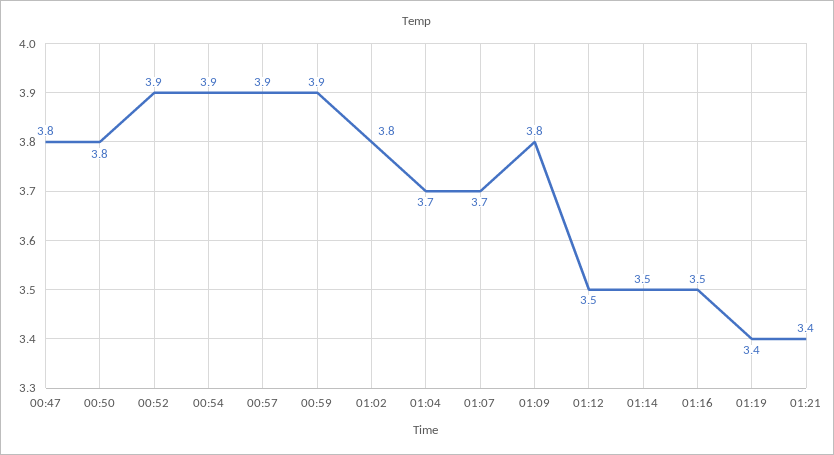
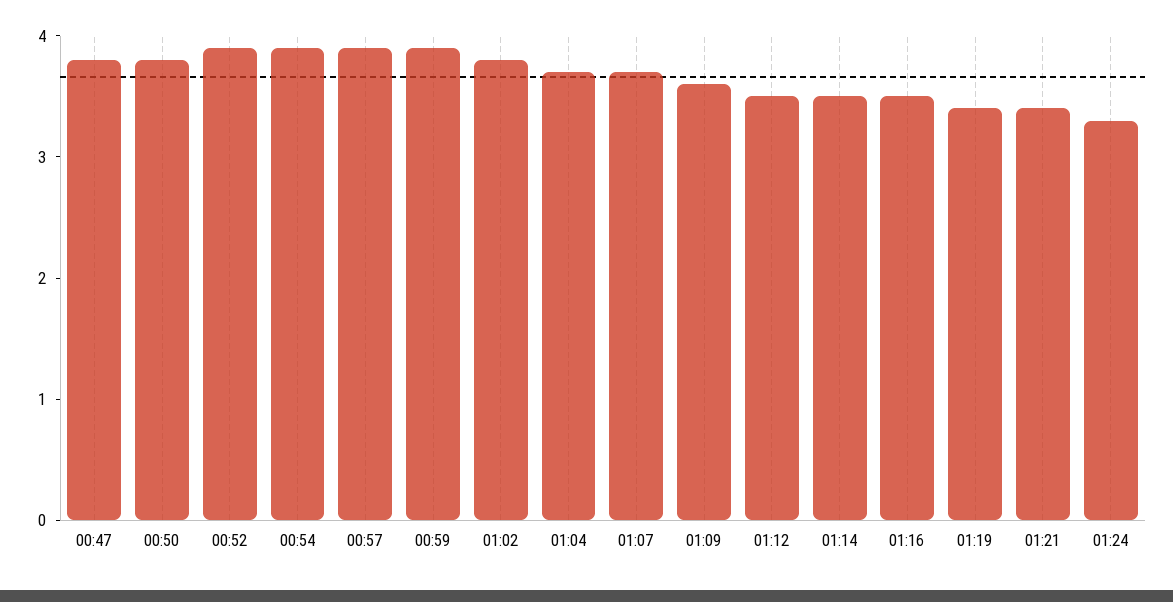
01:09: 3.8 -> 3.6
01:24: none -> 3.3

